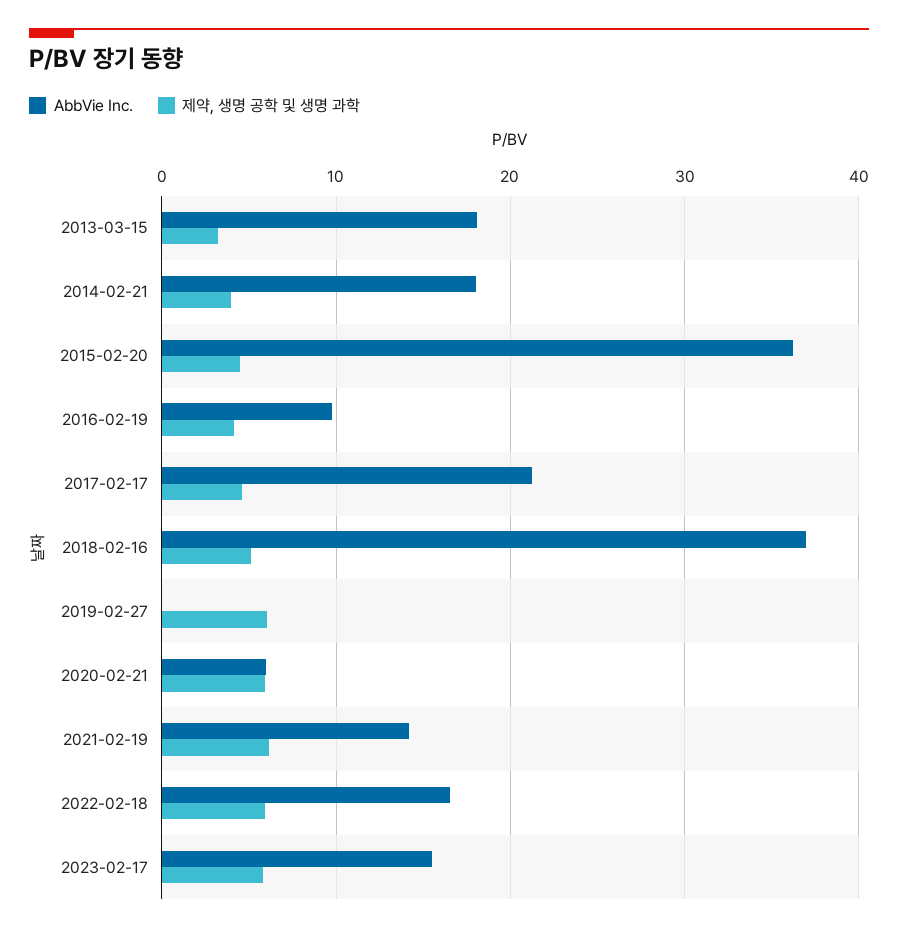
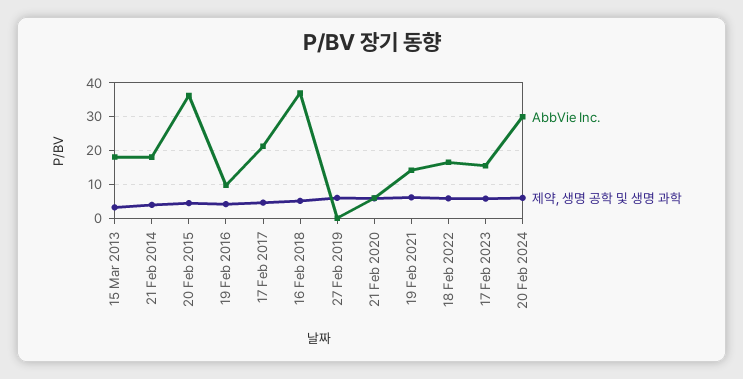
AbbVie Inc., 20 Feb 2024: none -> 30
제약, 생명 공학 및 생명 과학, 20 Feb 2024: none -> 6

